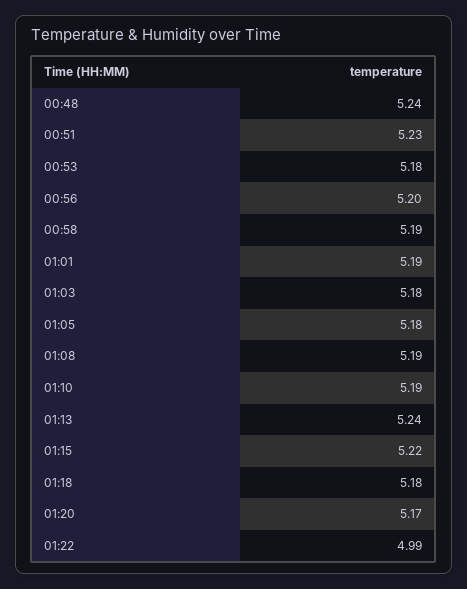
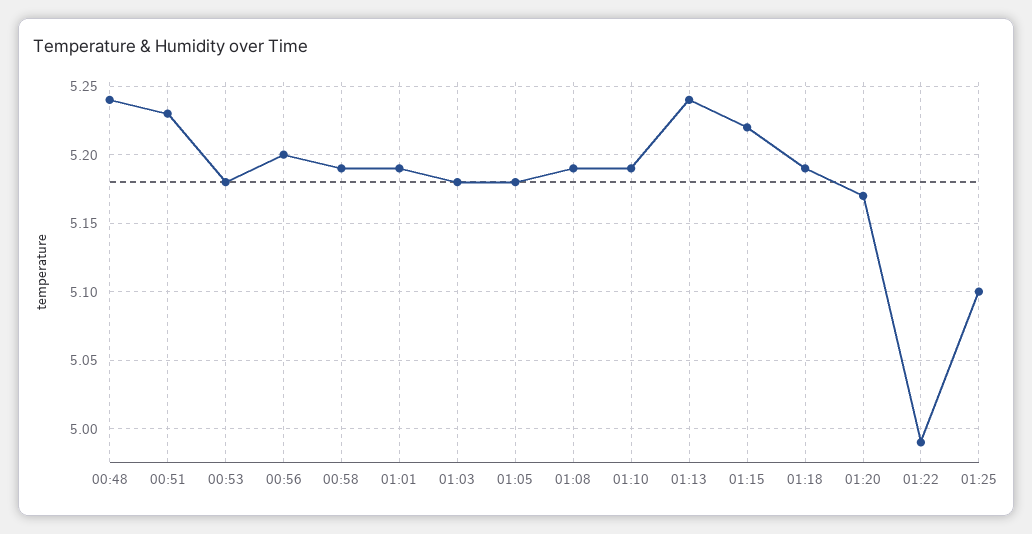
01:18: 5.18 -> 5.19
01:25: none -> 5.1

